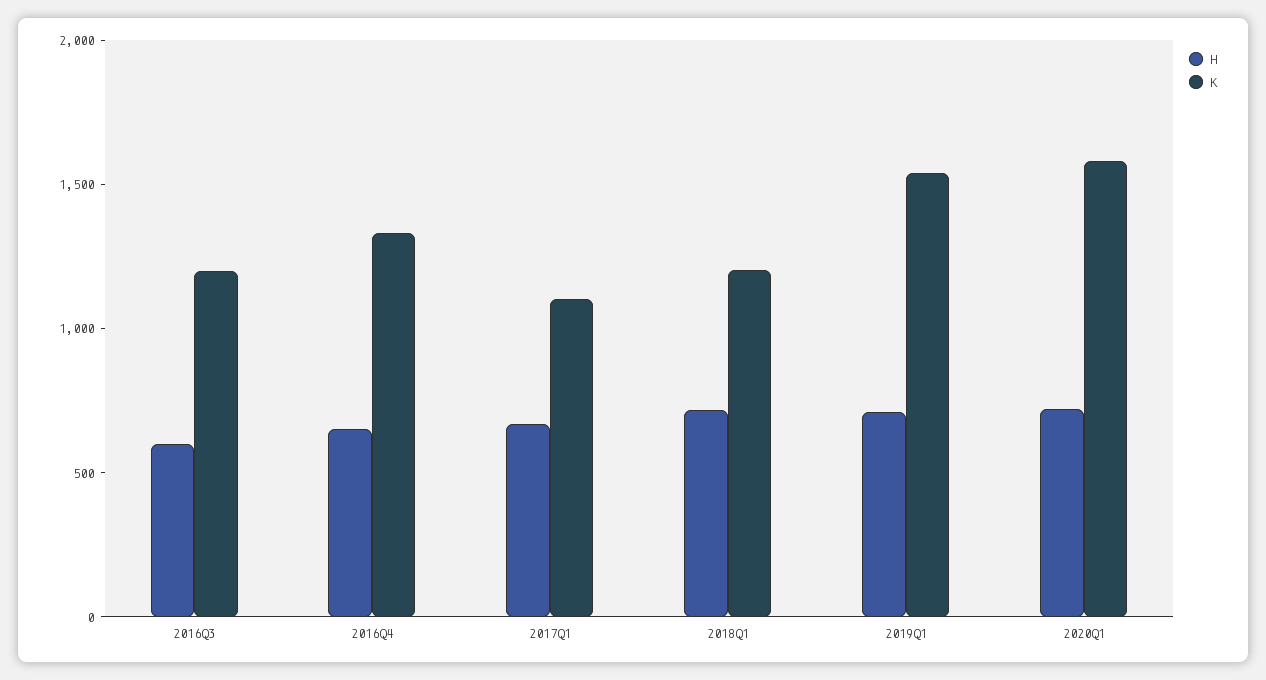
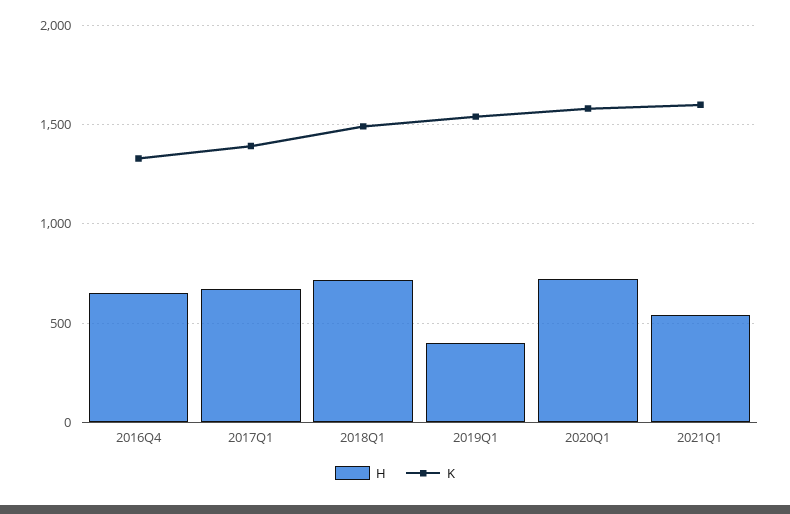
H, 2016Q3: 600 -> none
K, 2016Q3: 1200 -> none
K, 2017Q1: 1100 -> 1400
K, 2018Q1: 1200 -> 1500
H, 2019Q1: 700 -> 400
H, 2021Q1: none -> 550
K, 2021Q1: none -> 1600

